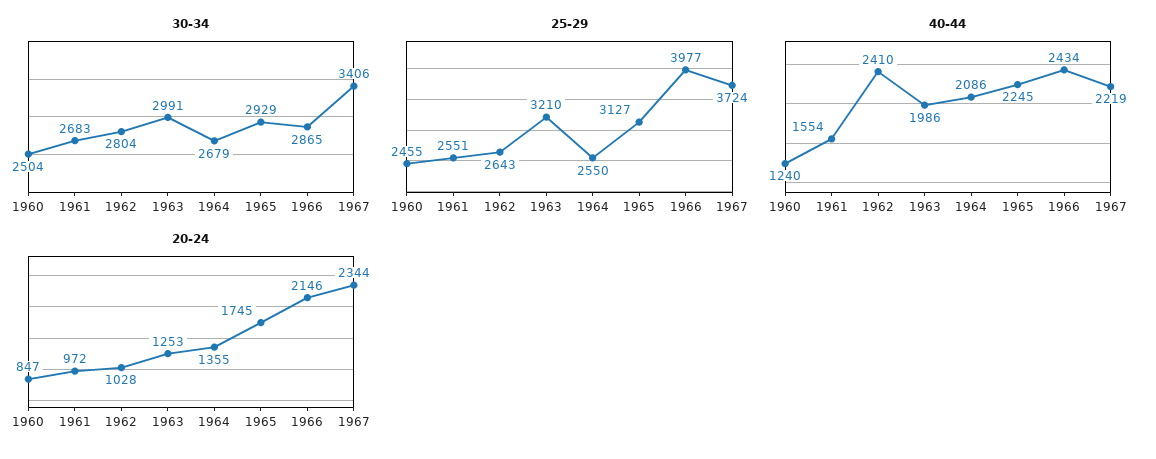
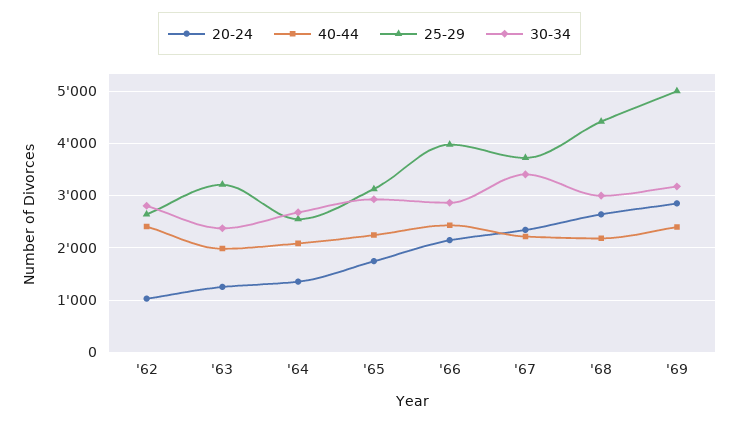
30-34, 1960: 2504 -> none
30-34, 1961: 2683 -> none
30-34, 1963: 2991 -> 2400
25-29, 1960: 2455 -> none
25-29, 1961: 2551 -> none
40-44, 1960: 1240 -> none
40-44, 1961: 1554 -> none
20-24, 1960: 847 -> none
20-24, 1961: 972 -> none
20-24, '68: none -> 2600
40-44, '68: none -> 2200
25-29, '68: none -> 4400
30-34, '68: none -> 3000
20-24, '69: none -> 2800
40-44, '69: none -> 2400
25-29, '69: none -> 5000
30-34, '69: none -> 3200

